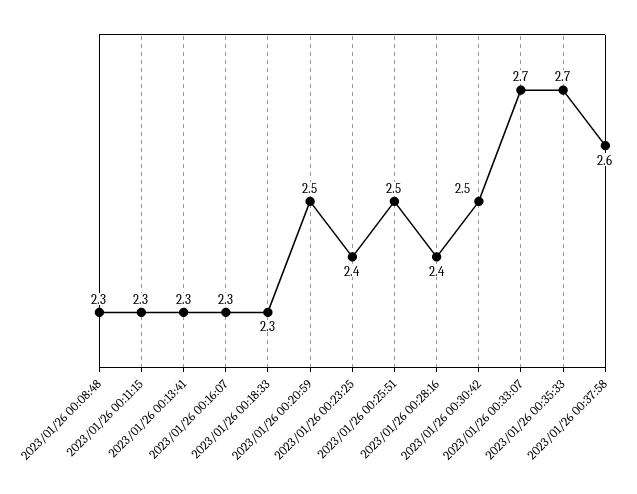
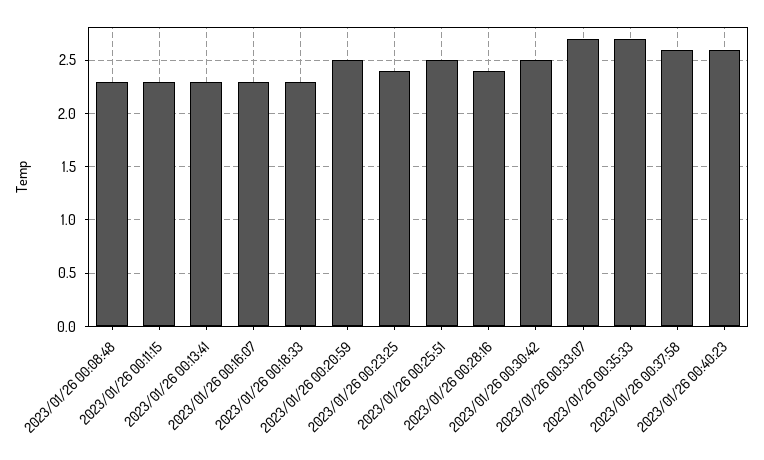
2023/01/26 00:40:23: none -> 2.6

